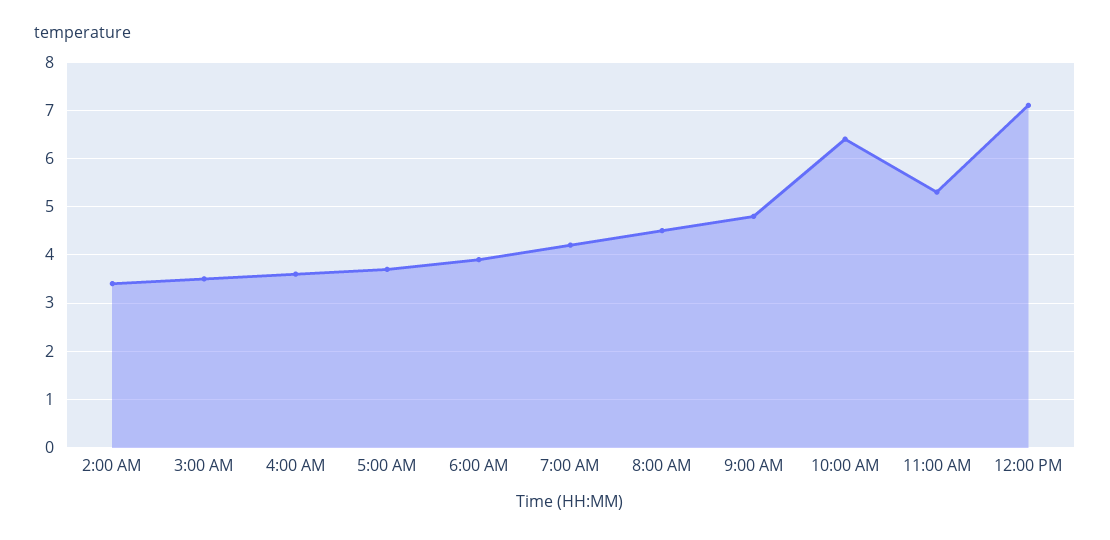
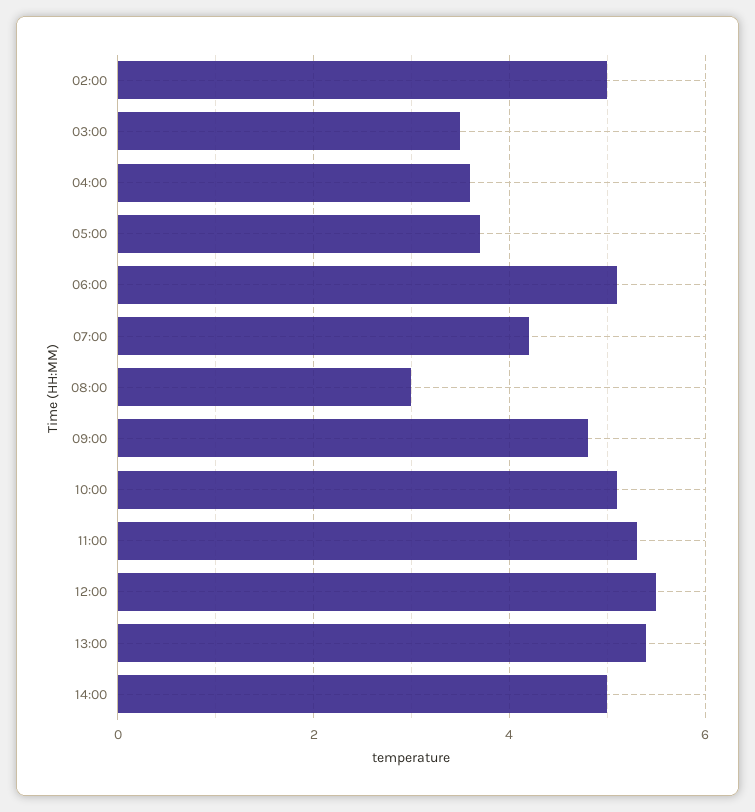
2:00 AM: 3.5 -> 5
6:00 AM: 4 -> 5
8:00 AM: 4.5 -> 3
10:00 AM: 6.5 -> 5
12:00 PM: 7 -> 5.5
13:00: none -> 5.5
14:00: none -> 5

